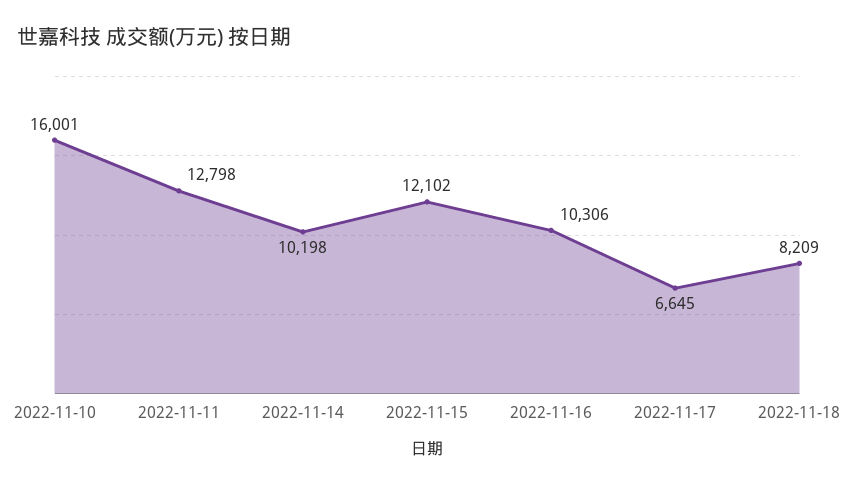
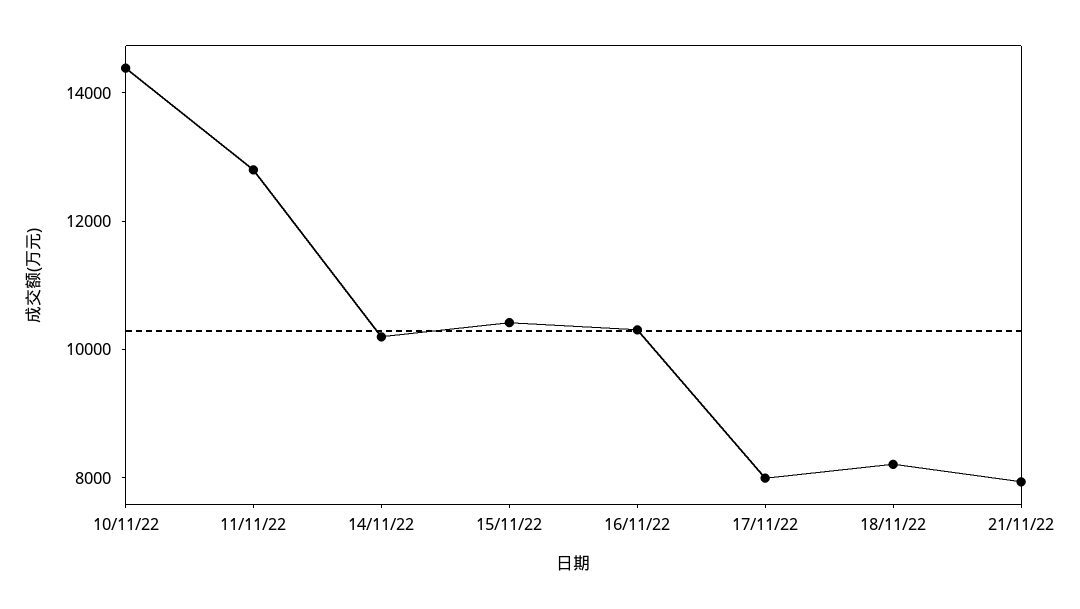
2022-11-10: 16001 -> 14500
2022-11-15: 12102 -> 10500
2022-11-17: 6645 -> 8000
21/11/22: none -> 8000

